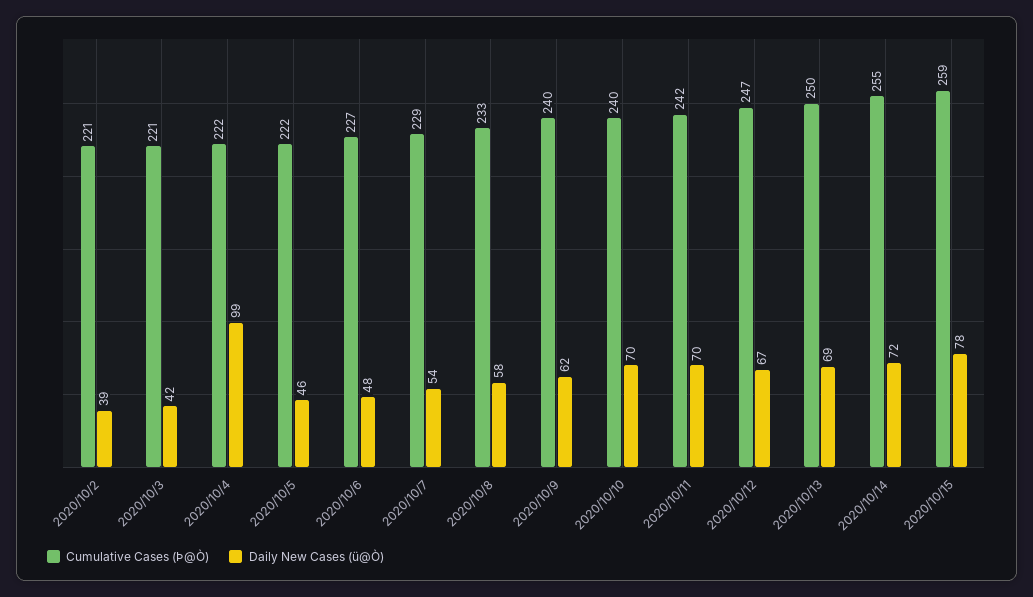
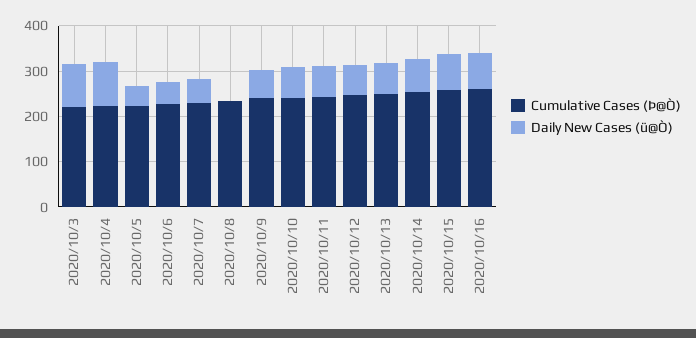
Cumulative Cases (Þ@Ò), 2020/10/2: 221 -> none
Daily New Cases (ü@Ò), 2020/10/2: 39 -> none
Daily New Cases (ü@Ò), 2020/10/3: 42 -> 100
Daily New Cases (ü@Ò), 2020/10/8: 58 -> 0
Cumulative Cases (Þ@Ò), 2020/10/16: none -> 260
Daily New Cases (ü@Ò), 2020/10/16: none -> 80

